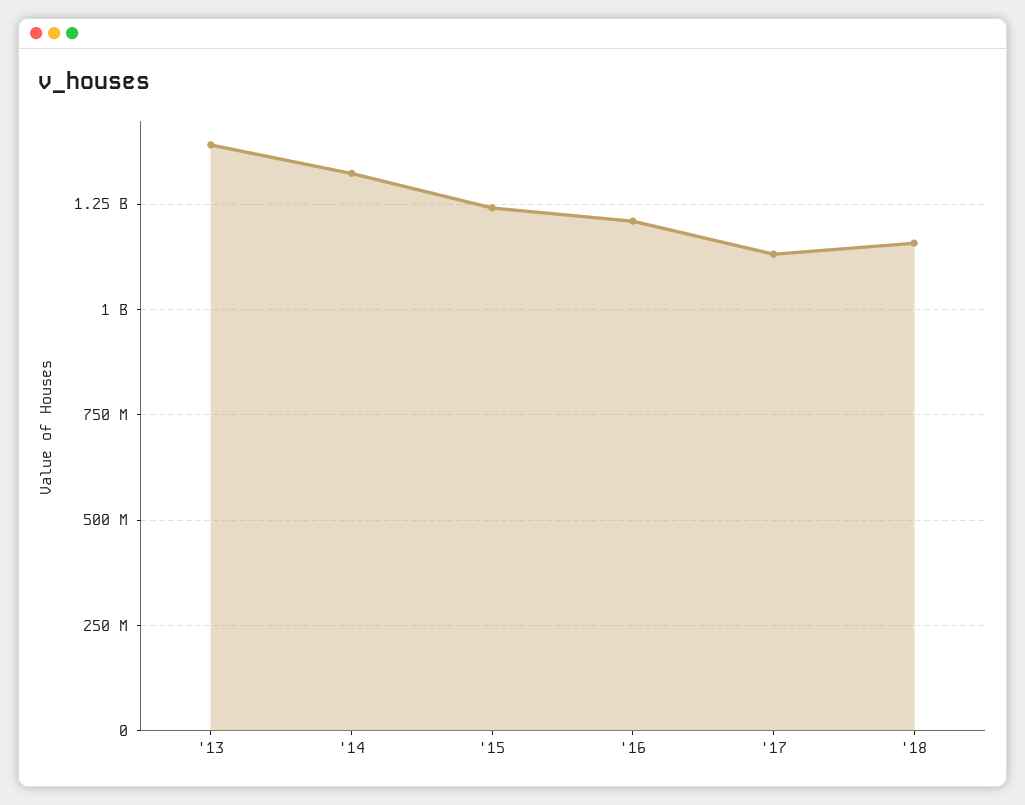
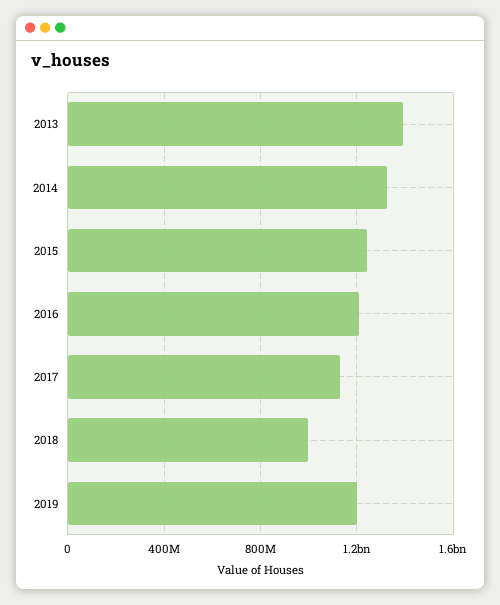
'18: 1150000000 -> 1000000000
2019: none -> 1200000000

